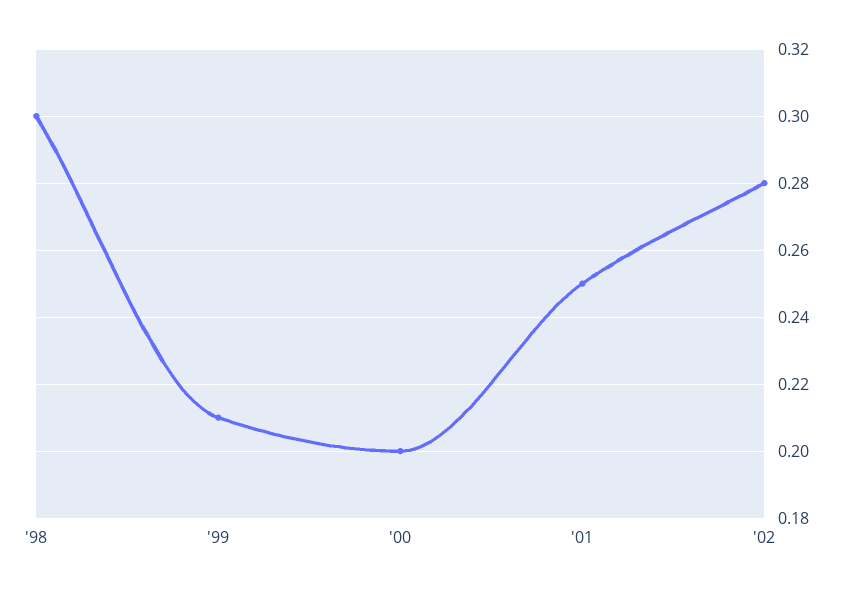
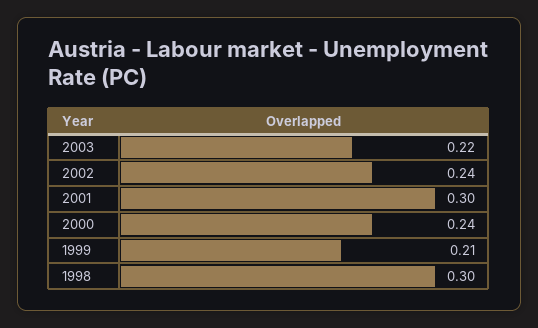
'00: 0.2 -> 0.24
'01: 0.25 -> 0.3
'02: 0.28 -> 0.24
2003: none -> 0.22

